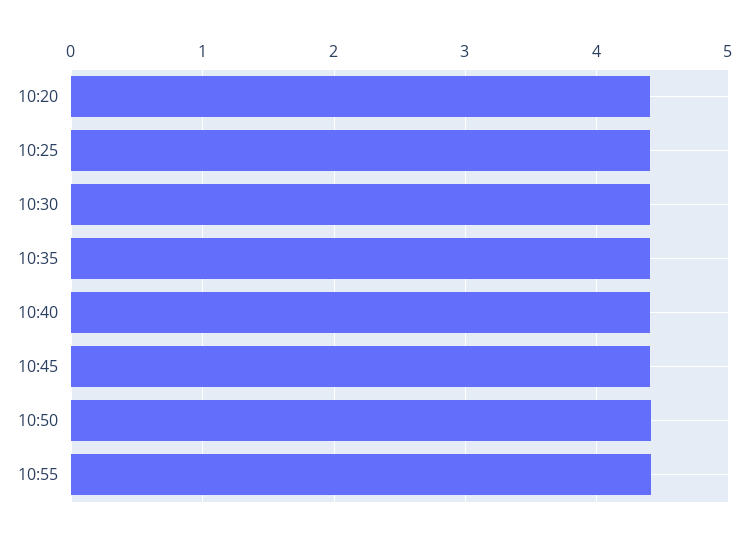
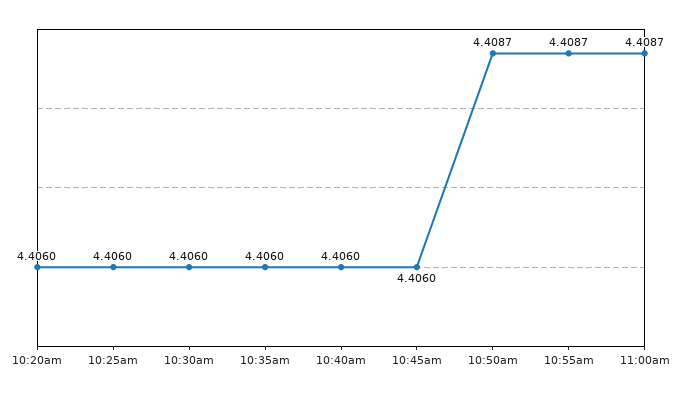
11:00am: none -> 4.4087

